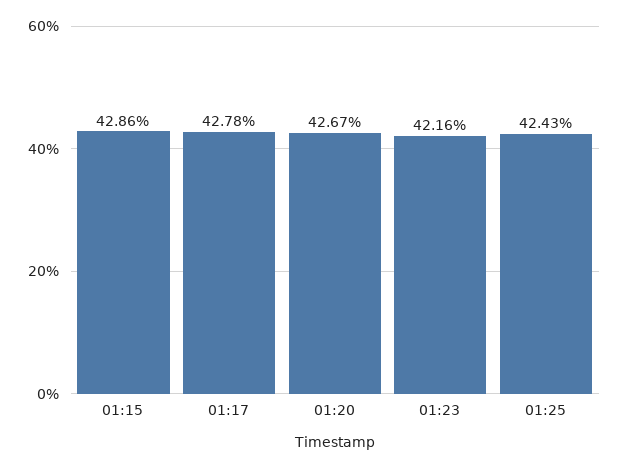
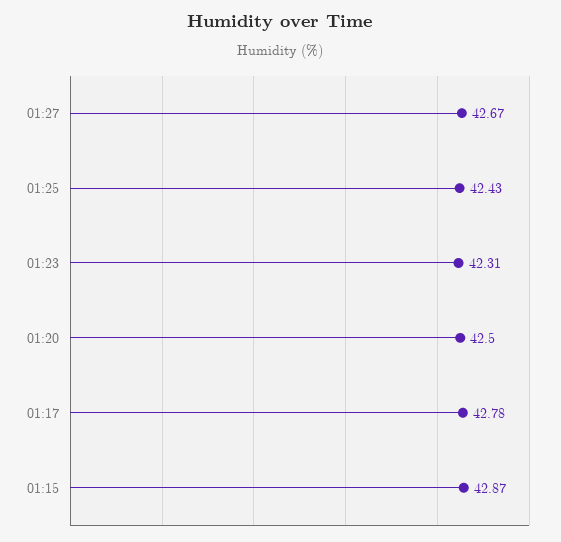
01:15: 42.86 -> 42.87
01:20: 42.67 -> 42.5
01:23: 42.16 -> 42.31
01:27: none -> 42.67

